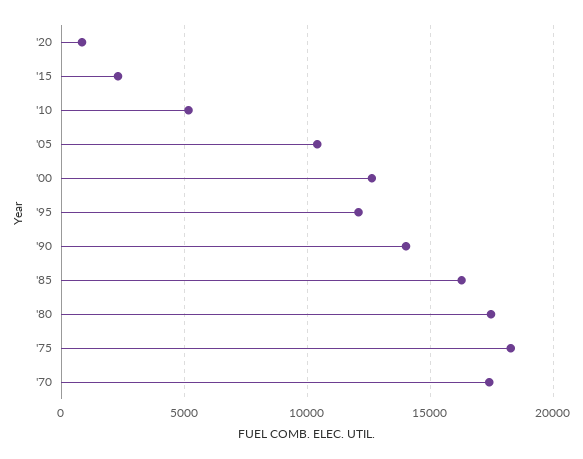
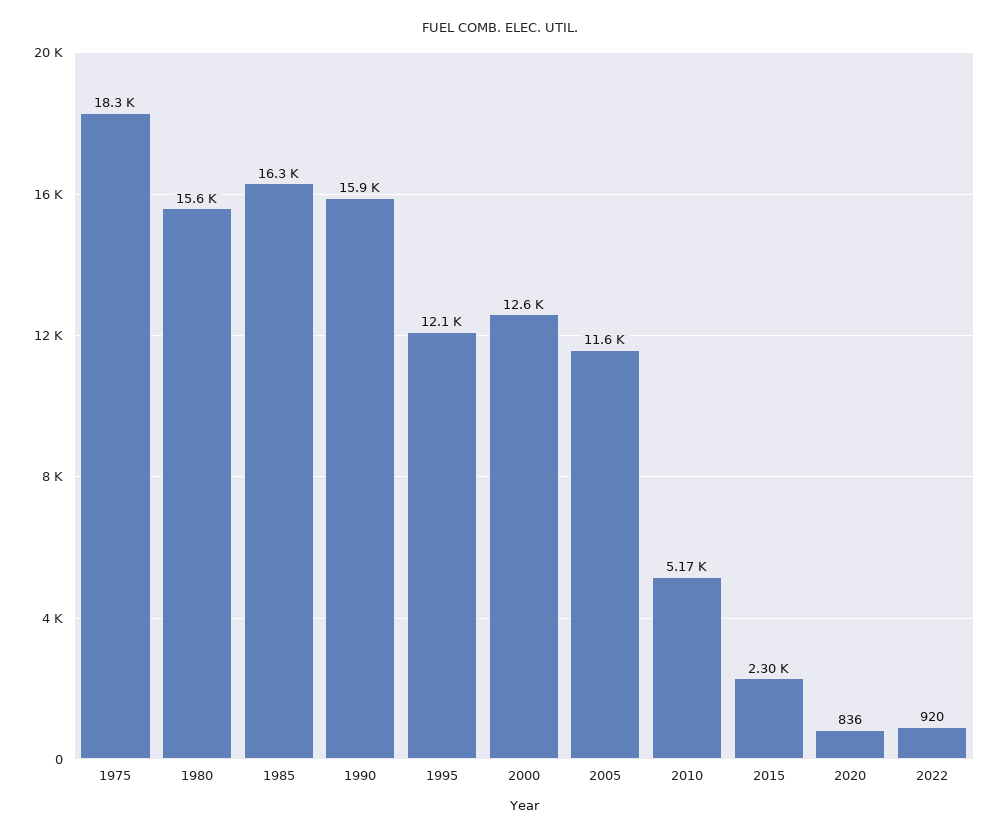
'05: 10500 -> 11600
'90: 14000 -> 15900
'80: 17500 -> 15600
'70: 17500 -> none
2022: none -> 920

